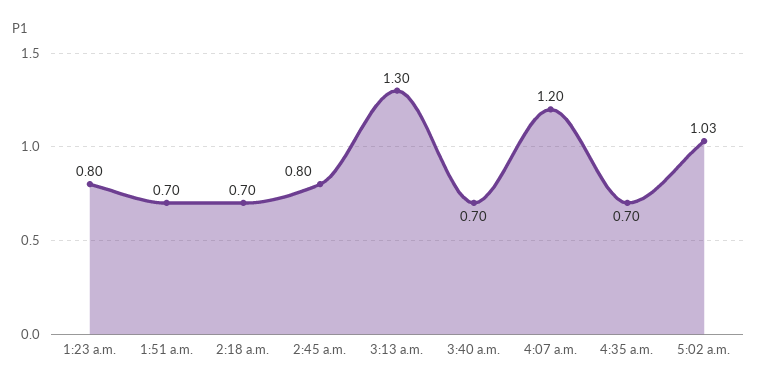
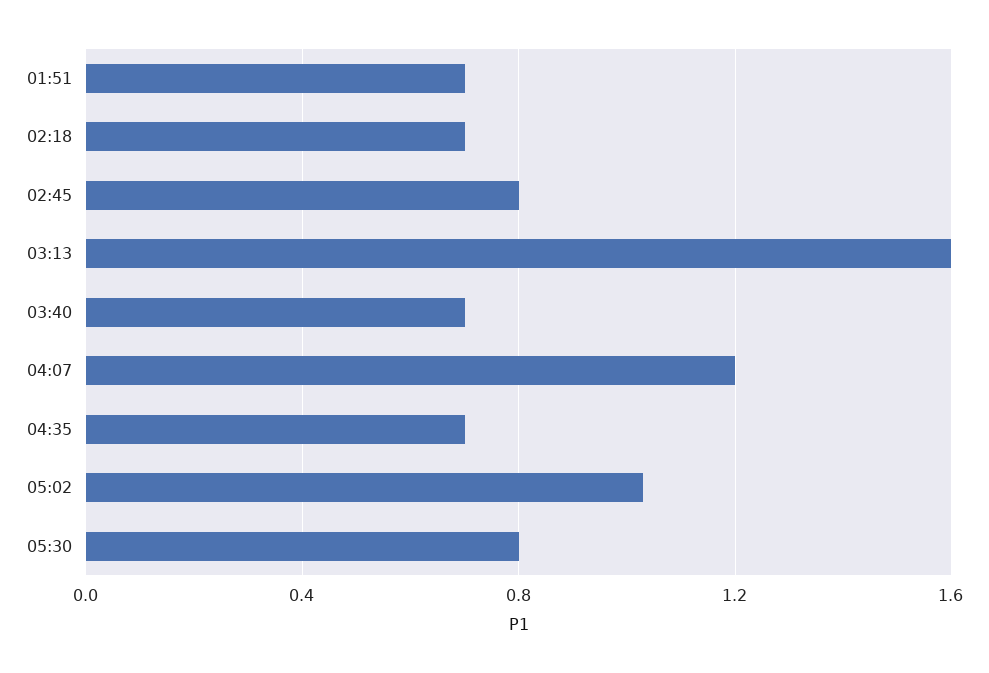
1:23 a.m.: 0.8 -> none
3:13 a.m.: 1.3 -> 1.6
05:30: none -> 0.8

